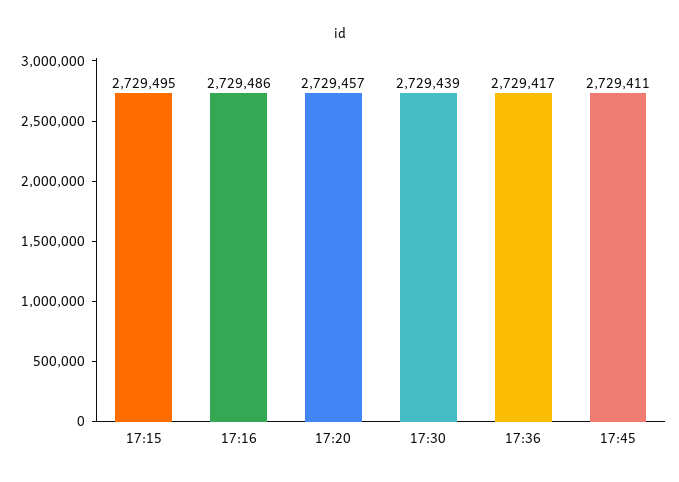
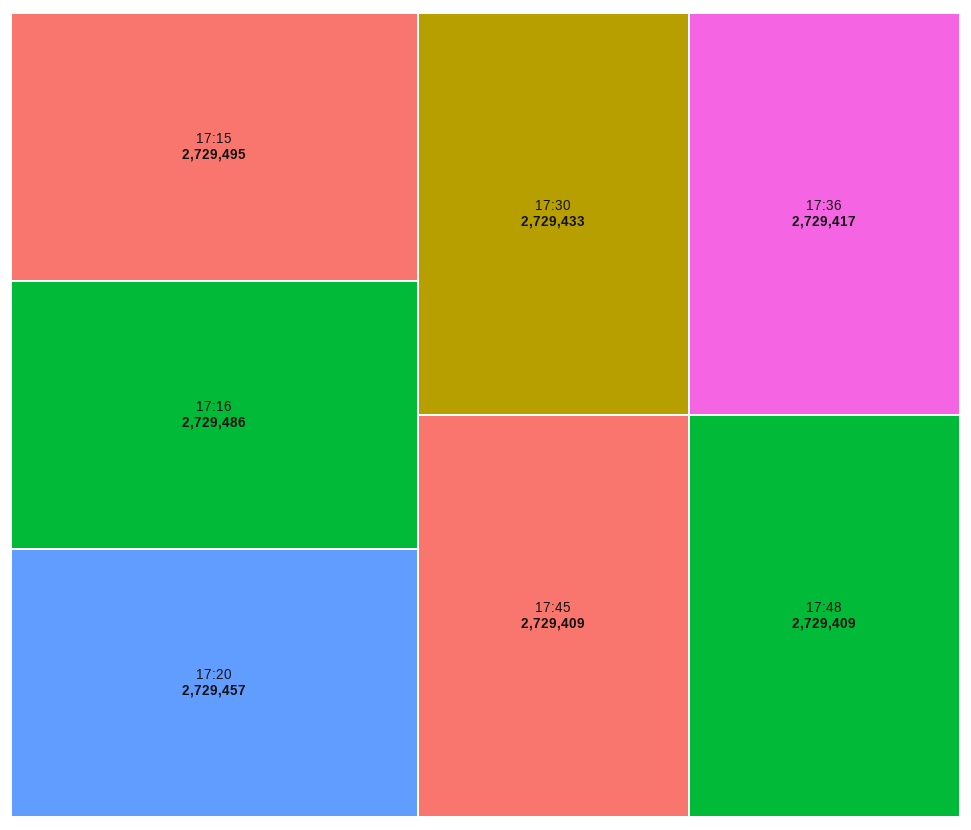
17:30: 2729439 -> 2729433
17:45: 2729411 -> 2729409
17:48: none -> 2729409

